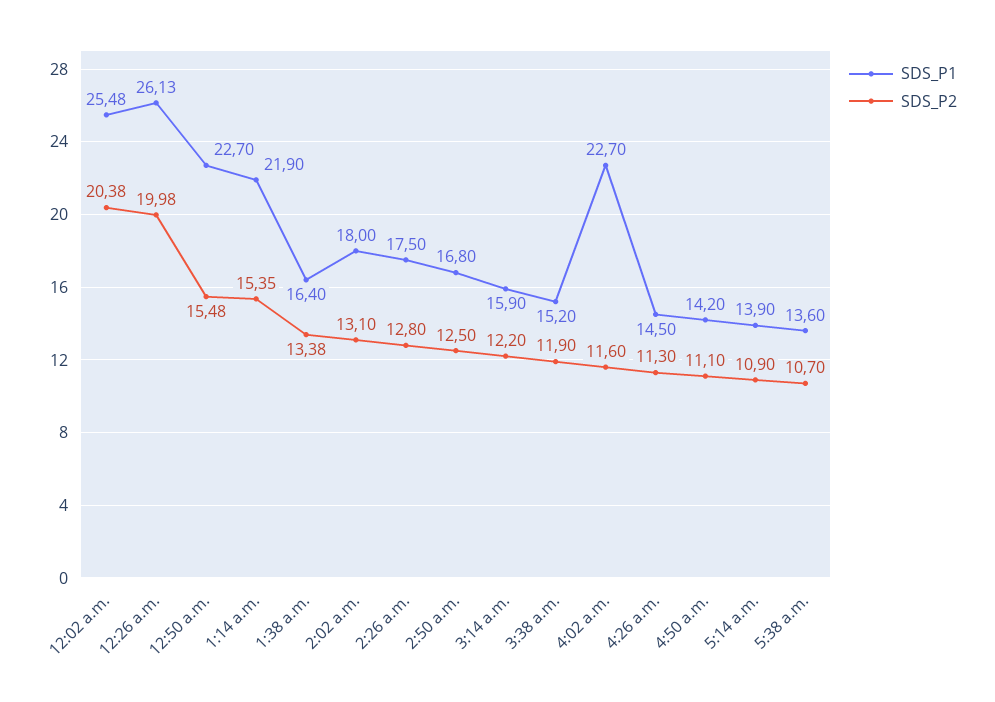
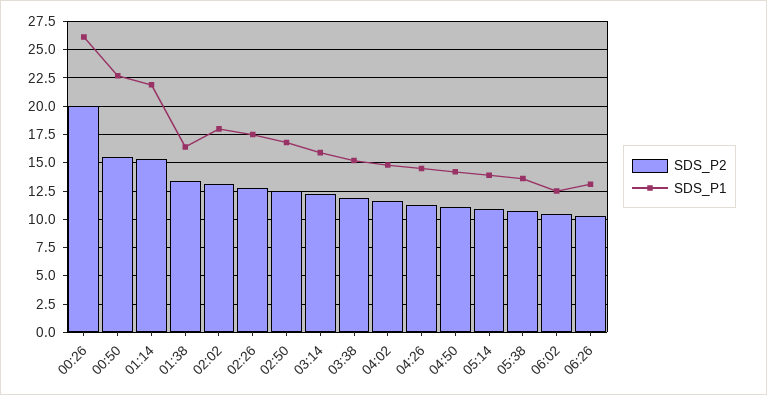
SDS_P1, 12:02 a.m.: 25.48 -> none
SDS_P2, 12:02 a.m.: 20.38 -> none
SDS_P1, 4:02 a.m.: 22.7 -> 15
SDS_P2, 06:02: none -> 10
SDS_P1, 06:02: none -> 12.5
SDS_P2, 06:26: none -> 10
SDS_P1, 06:26: none -> 12.5

